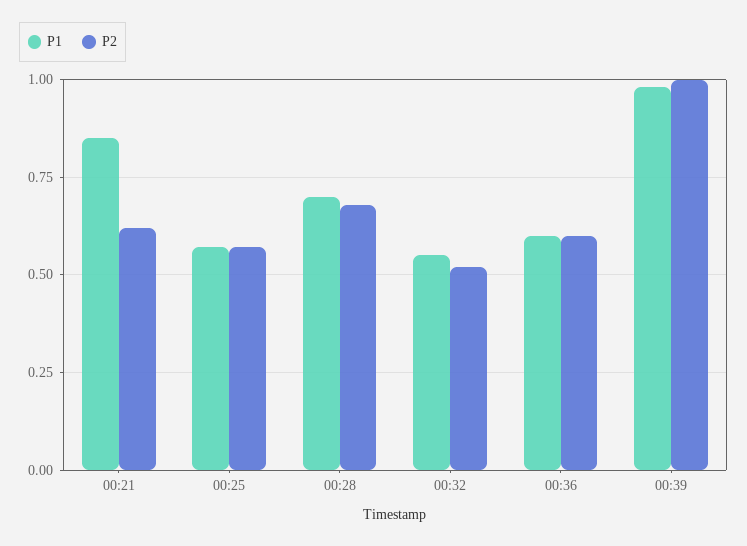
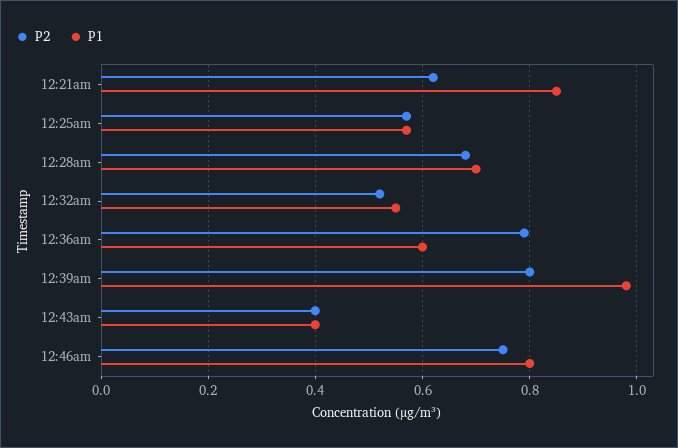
P2, 00:36: 0.6 -> 0.8
P2, 00:39: 1 -> 0.8
P2, 12:43am: none -> 0.4
P1, 12:43am: none -> 0.4
P2, 12:46am: none -> 0.75
P1, 12:46am: none -> 0.8

